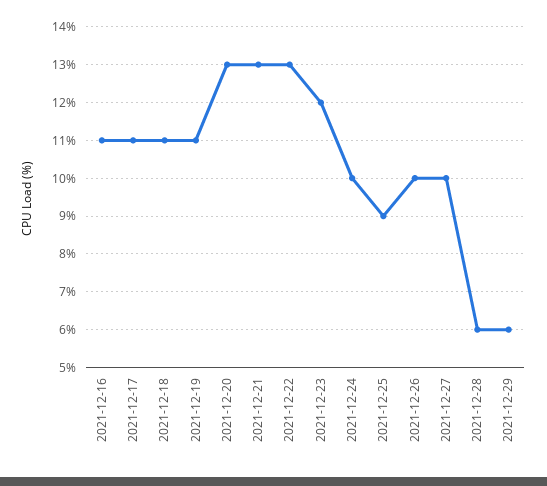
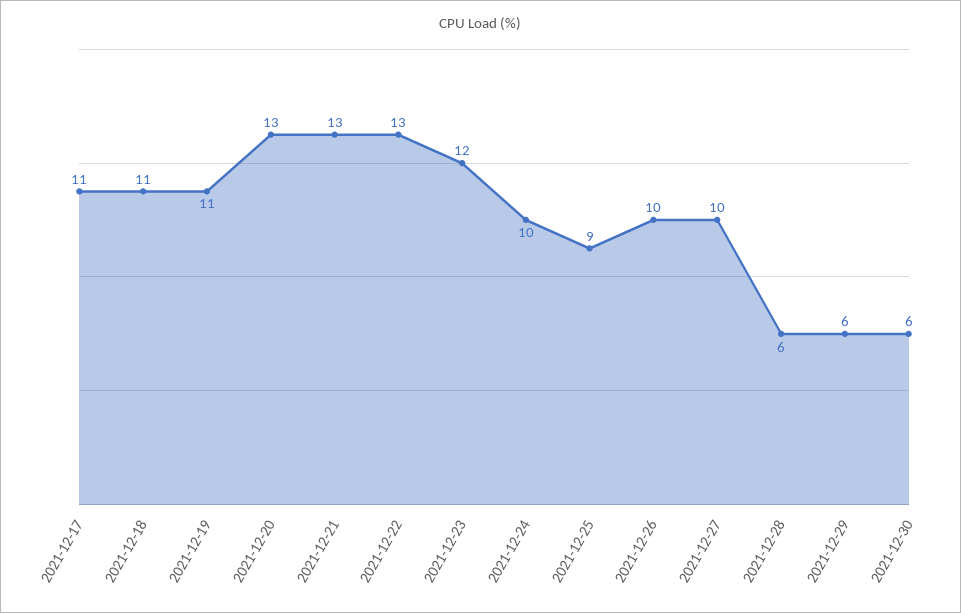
2021-12-16: 11 -> none
2021-12-30: none -> 6

